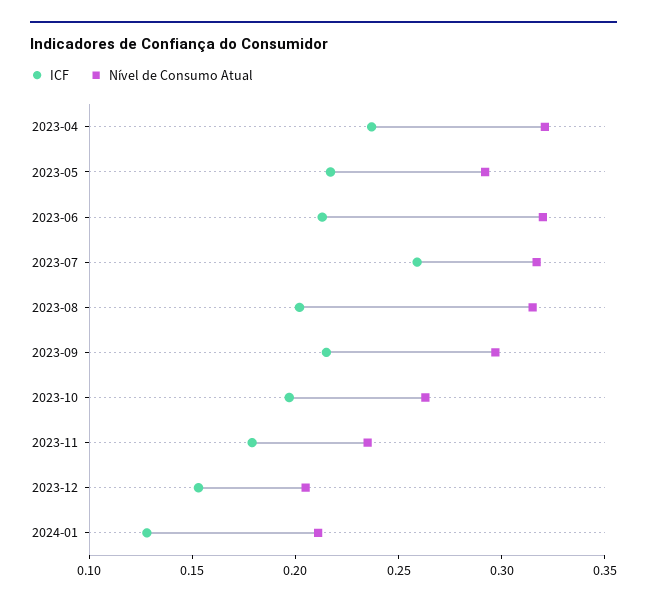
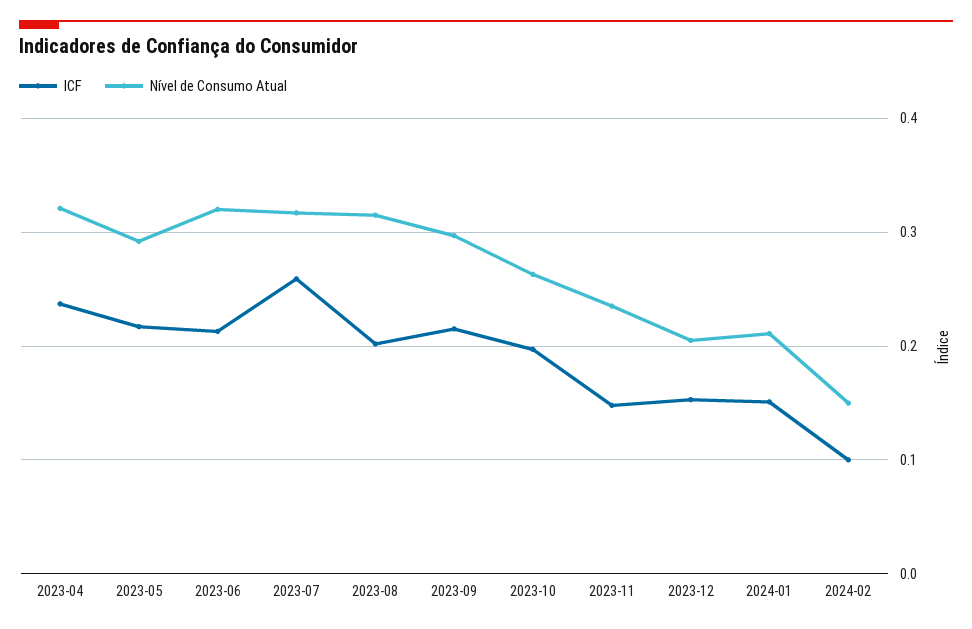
ICF, 2023-11: 0.18 -> 0.15
ICF, 2024-01: 0.13 -> 0.15
ICF, 2024-02: none -> 0.1
Nível de Consumo Atual, 2024-02: none -> 0.15

